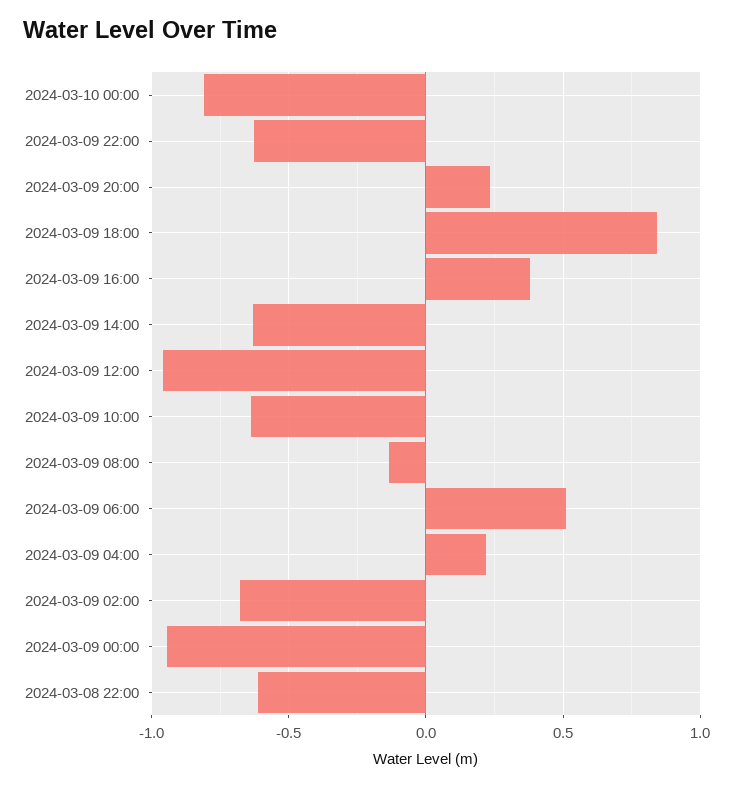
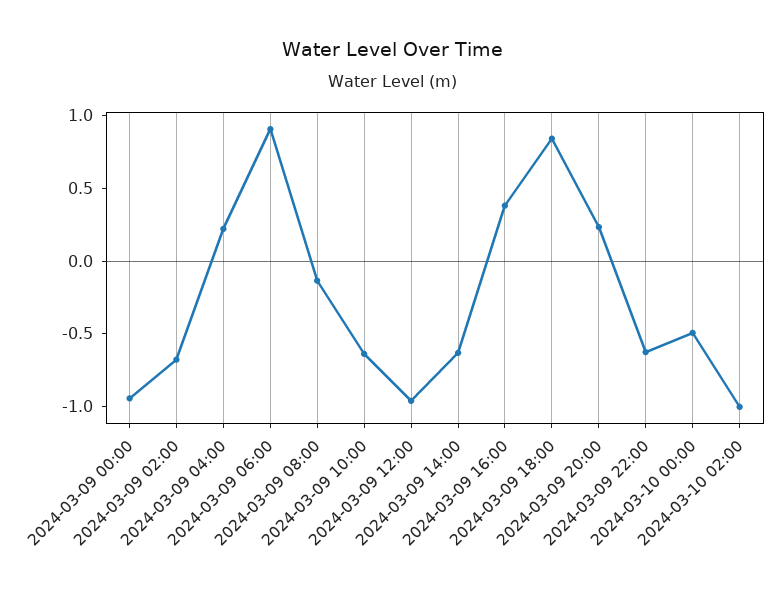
2024-03-10 00:00: -0.8 -> -0.5
2024-03-09 06:00: 0.5 -> 0.9
2024-03-08 22:00: -0.6 -> none
2024-03-10 02:00: none -> -1

